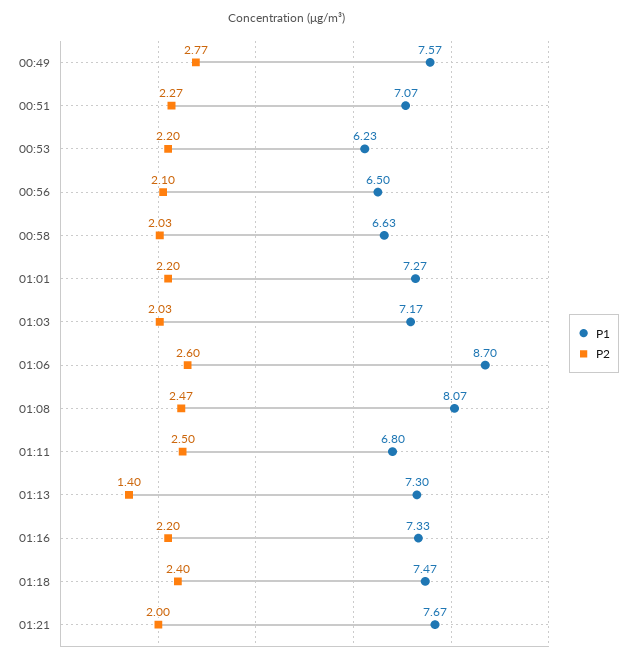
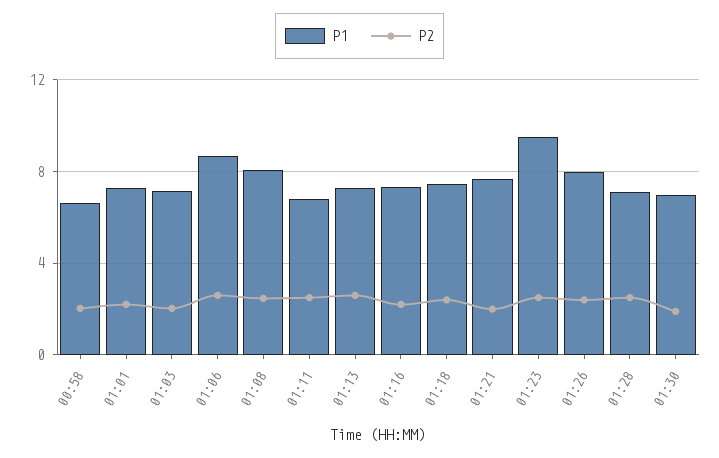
P1, 00:49: 7.57 -> none
P2, 00:49: 2.77 -> none
P1, 00:51: 7.07 -> none
P2, 00:51: 2.27 -> none
P1, 00:53: 6.23 -> none
P2, 00:53: 2.2 -> none
P1, 00:56: 6.5 -> none
P2, 00:56: 2.1 -> none
P2, 01:13: 1.4 -> 2.5
P1, 01:23: none -> 9.5
P2, 01:23: none -> 2.5
P1, 01:26: none -> 8
P2, 01:26: none -> 2.5
P1, 01:28: none -> 7
P2, 01:28: none -> 2.5
P1, 01:30: none -> 7
P2, 01:30: none -> 2

